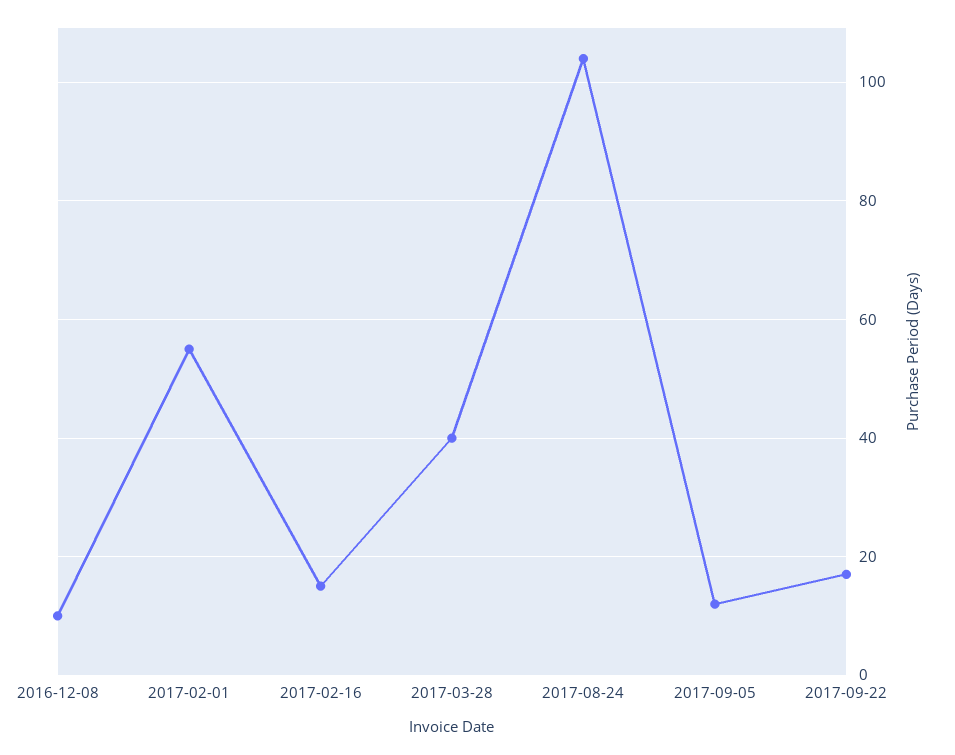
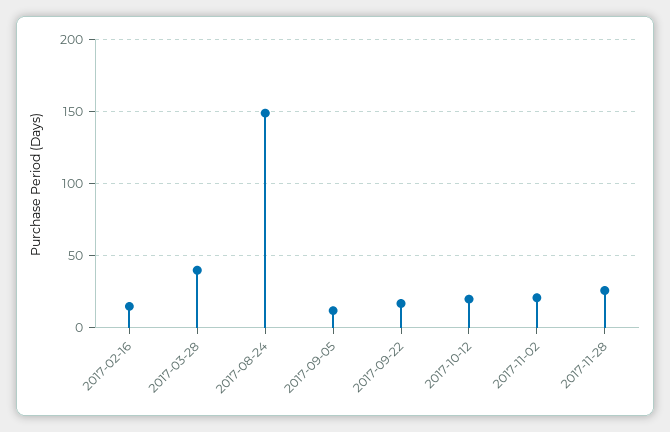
2016-12-08: 10 -> none
2017-02-01: 55 -> none
2017-08-24: 105 -> 150
2017-10-12: none -> 20
2017-11-02: none -> 20
2017-11-28: none -> 25

